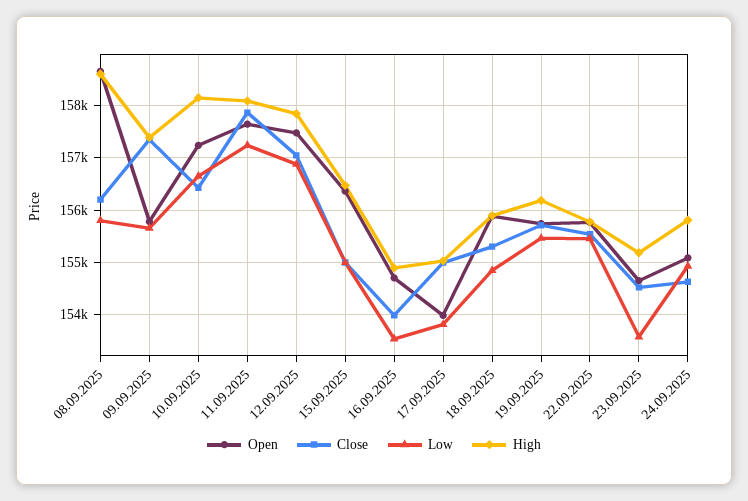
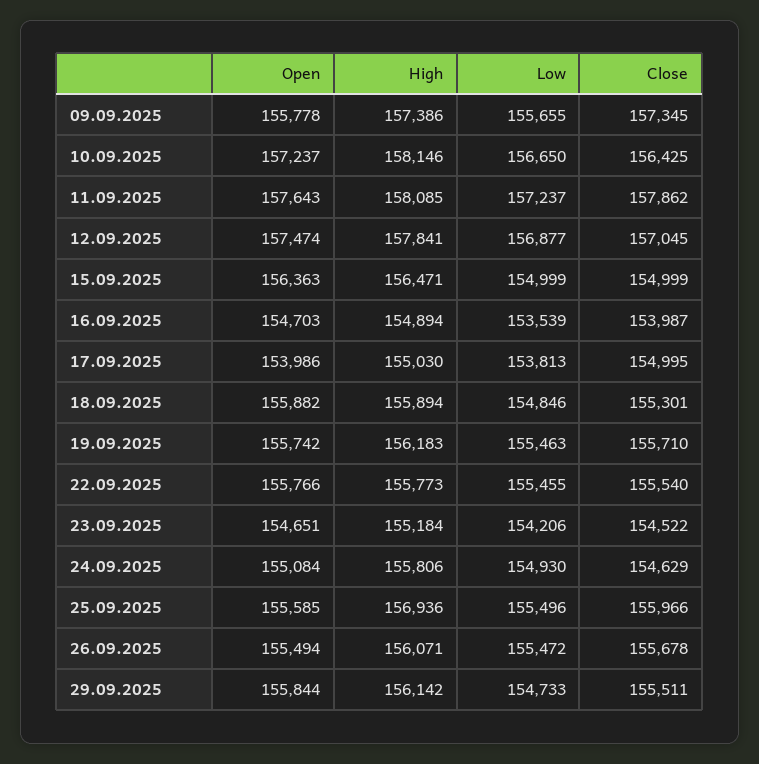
Open, 08.09.2025: 158600 -> none
Close, 08.09.2025: 156200 -> none
Low, 08.09.2025: 155800 -> none
High, 08.09.2025: 158600 -> none
Low, 23.09.2025: 153600 -> 154206
Open, 25.09.2025: none -> 155585
High, 25.09.2025: none -> 156936
Low, 25.09.2025: none -> 155496
Close, 25.09.2025: none -> 155966
Open, 26.09.2025: none -> 155494
High, 26.09.2025: none -> 156071
Low, 26.09.2025: none -> 155472
Close, 26.09.2025: none -> 155678
Open, 29.09.2025: none -> 155844
High, 29.09.2025: none -> 156142
Low, 29.09.2025: none -> 154733
Close, 29.09.2025: none -> 155511

